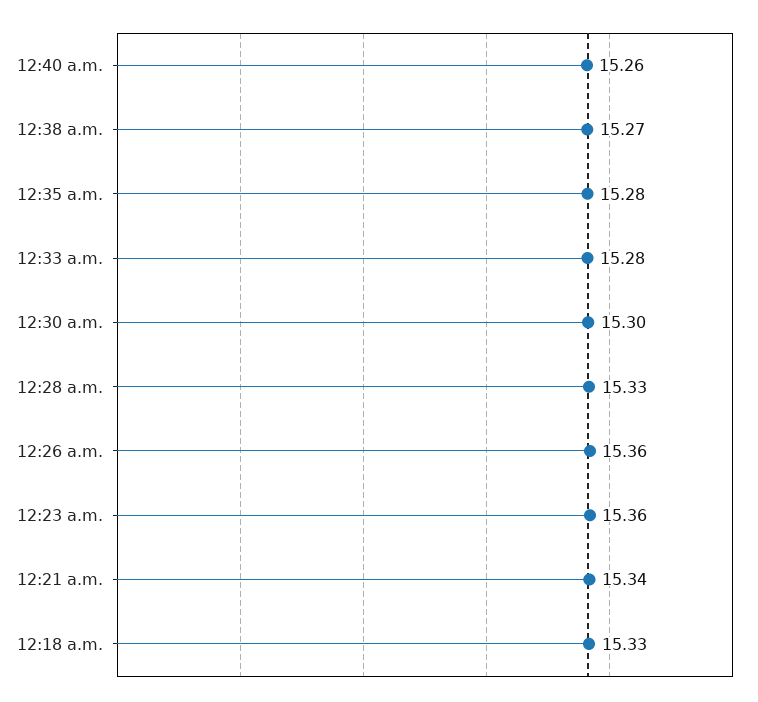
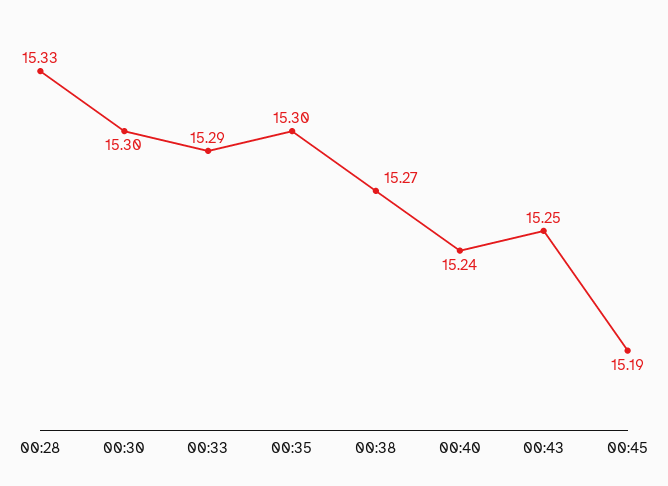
12:40 a.m.: 15.26 -> 15.24
12:35 a.m.: 15.28 -> 15.3
12:33 a.m.: 15.28 -> 15.29
12:26 a.m.: 15.36 -> none
12:23 a.m.: 15.36 -> none
12:21 a.m.: 15.34 -> none
12:18 a.m.: 15.33 -> none
00:43: none -> 15.25
00:45: none -> 15.19

